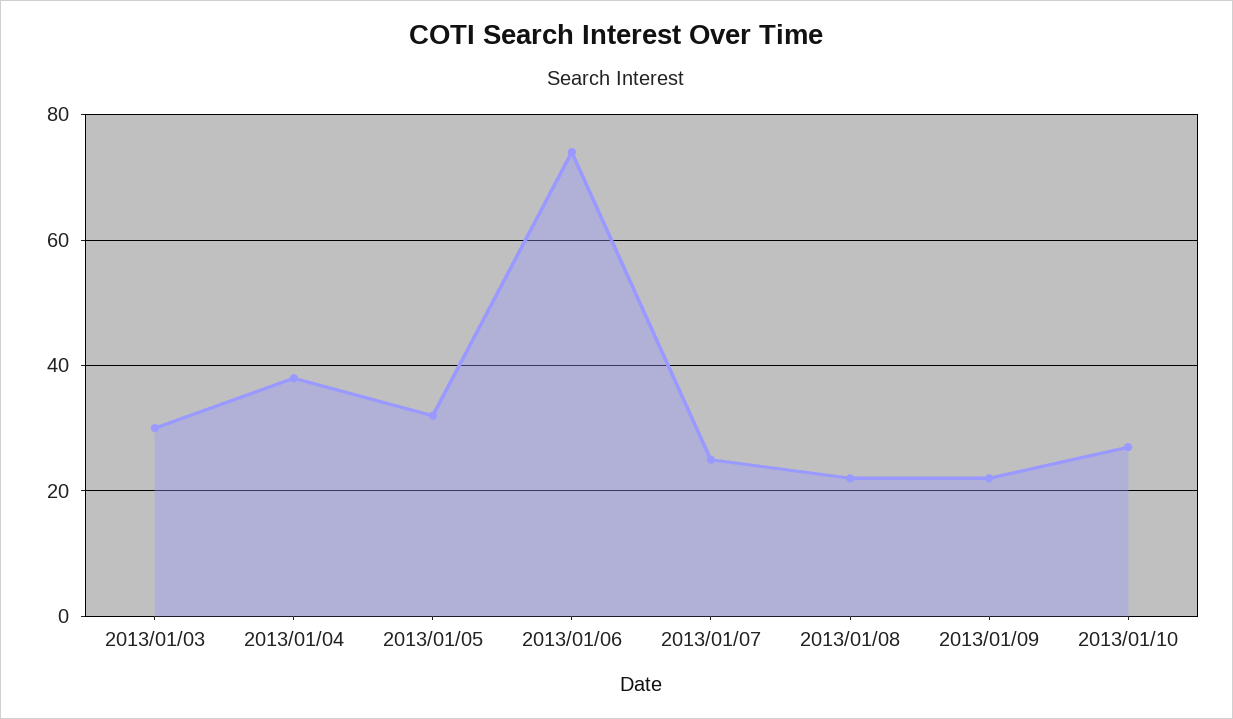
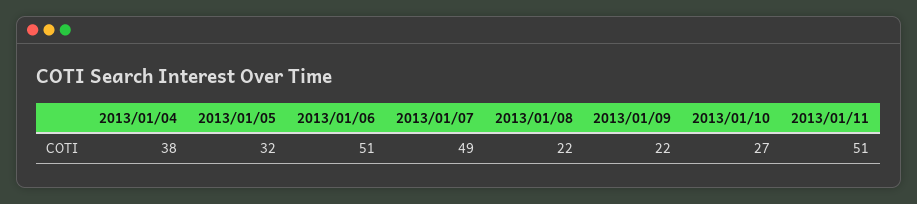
2013/01/03: 30 -> none
2013/01/06: 75 -> 51
2013/01/07: 25 -> 49
2013/01/11: none -> 51

